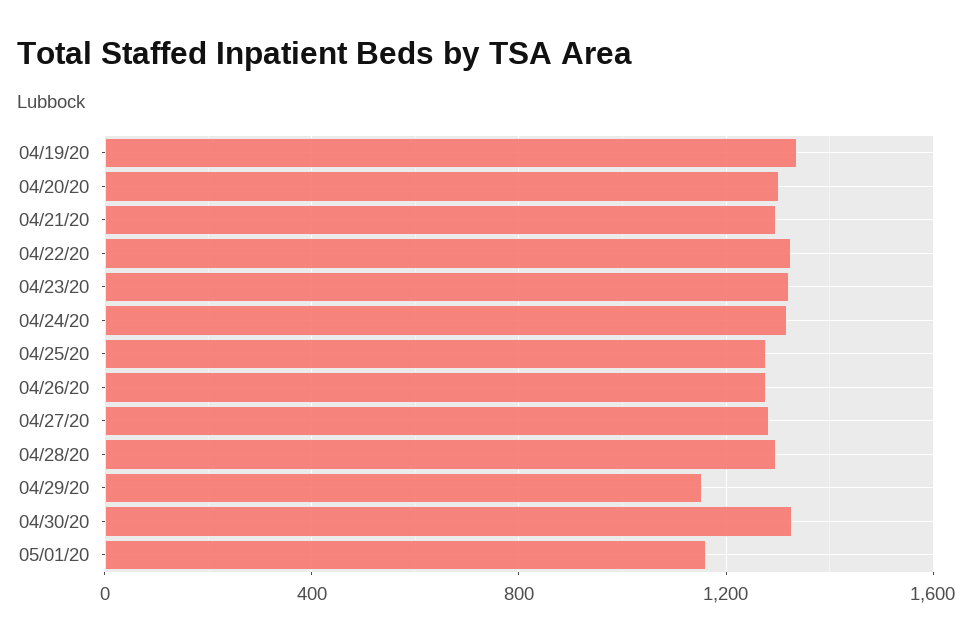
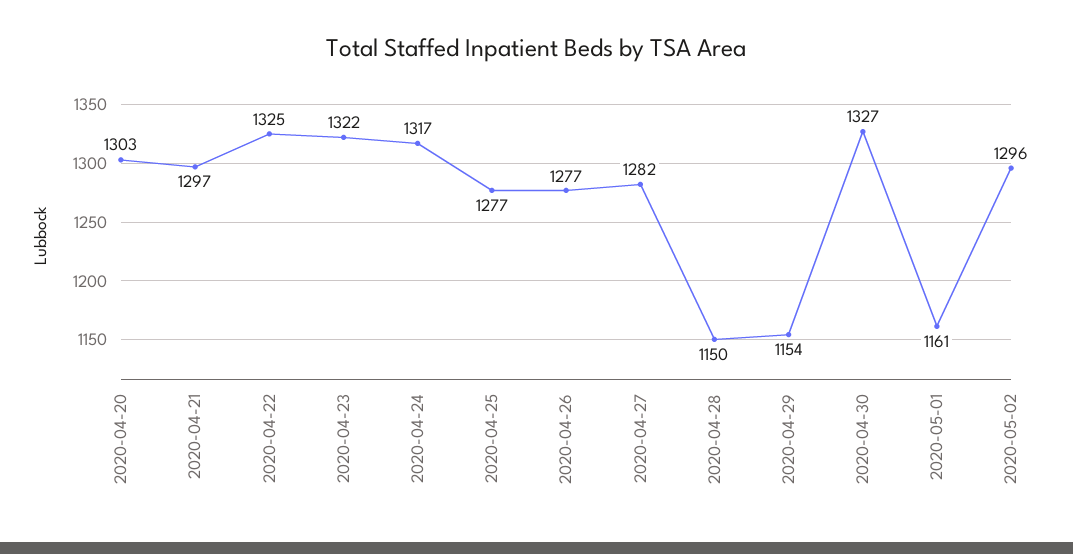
04/19/20: 1350 -> none
04/28/20: 1300 -> 1150
2020-05-02: none -> 1296

